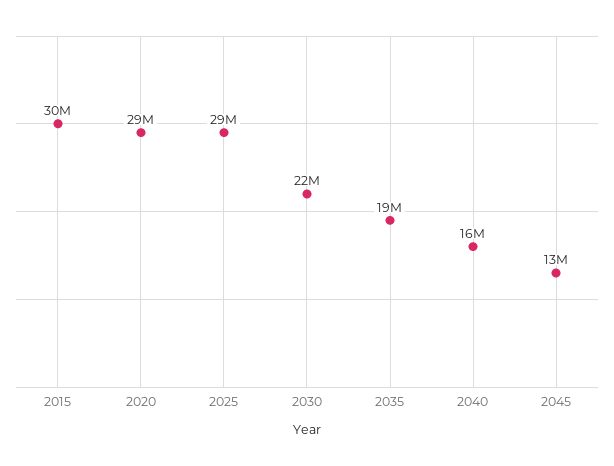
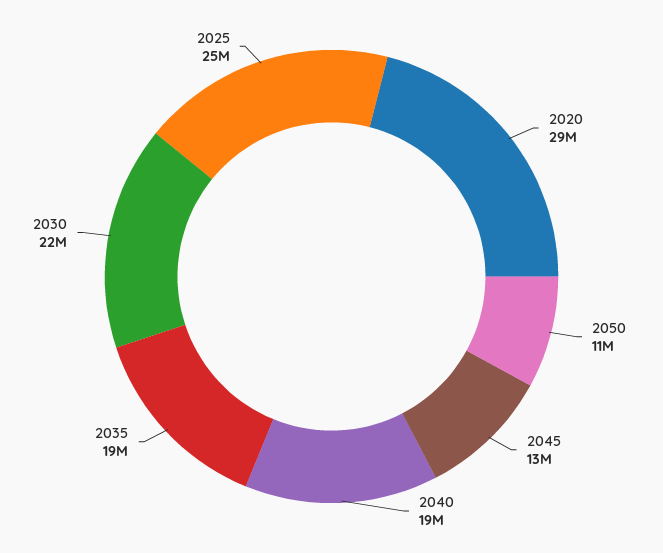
2015: 30000000 -> none
2025: 29000000 -> 25000000
2040: 16000000 -> 19000000
2050: none -> 11000000

